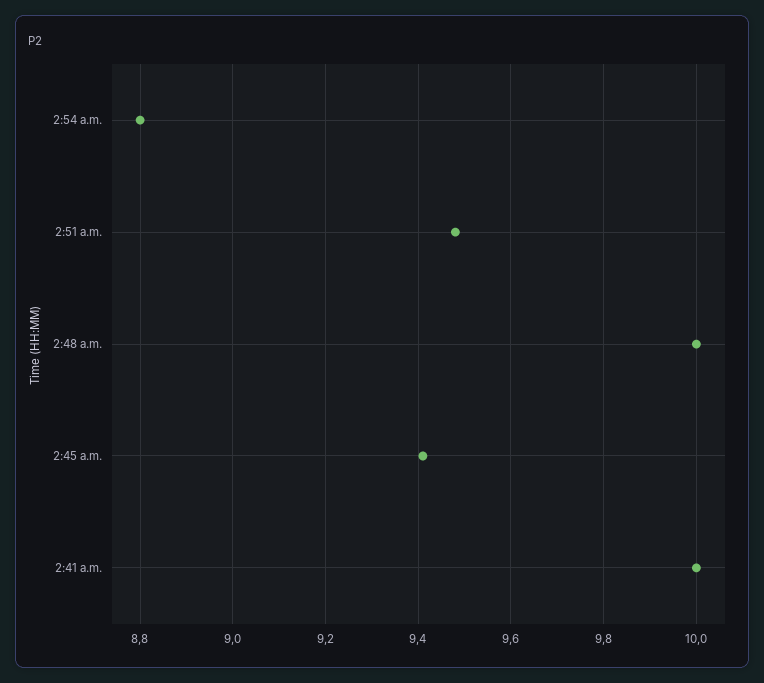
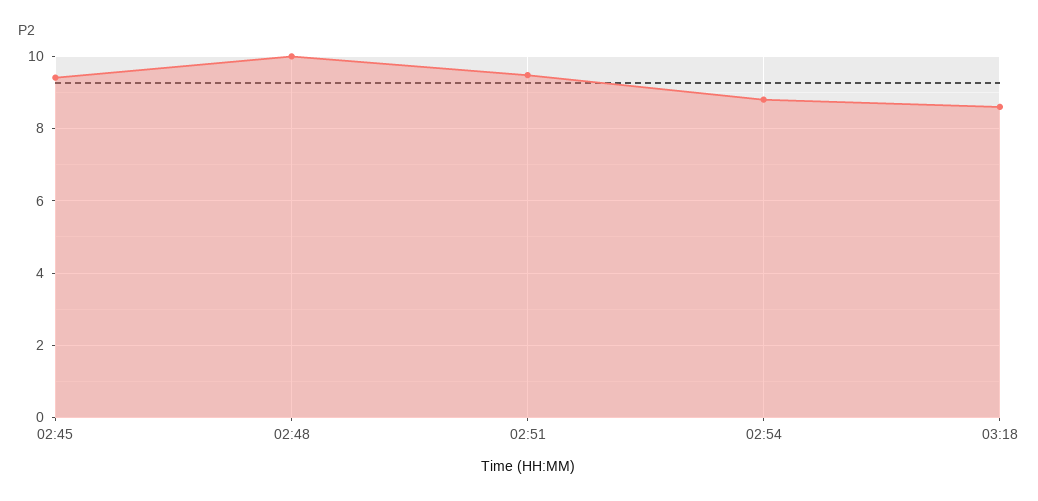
2:41 a.m.: 10 -> none
03:18: none -> 8.6

